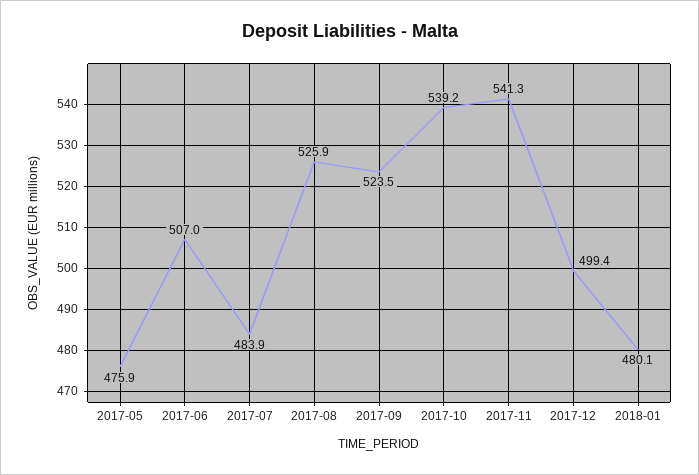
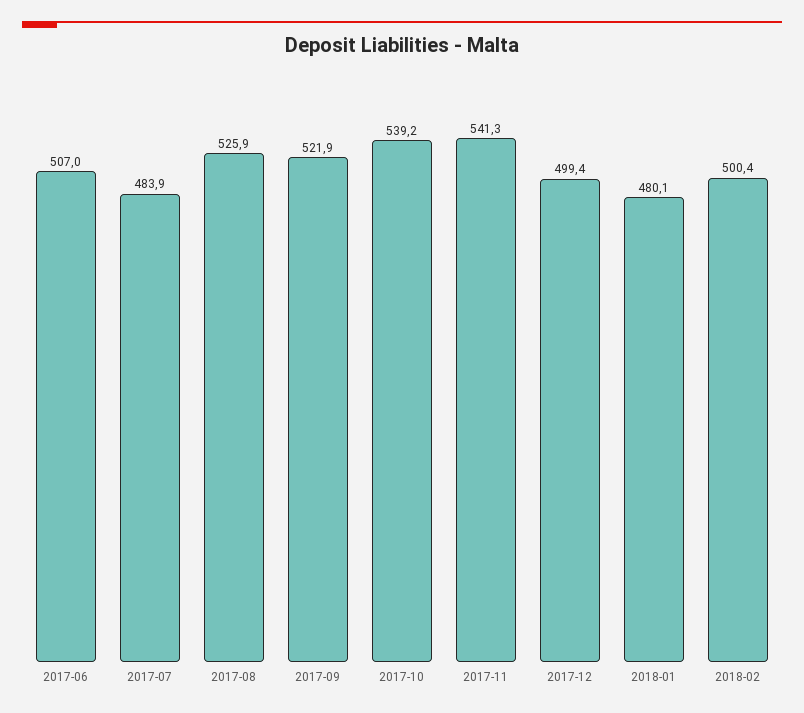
2017-05: 475.9 -> none
2017-09: 523.5 -> 521.9
2018-02: none -> 500.4

